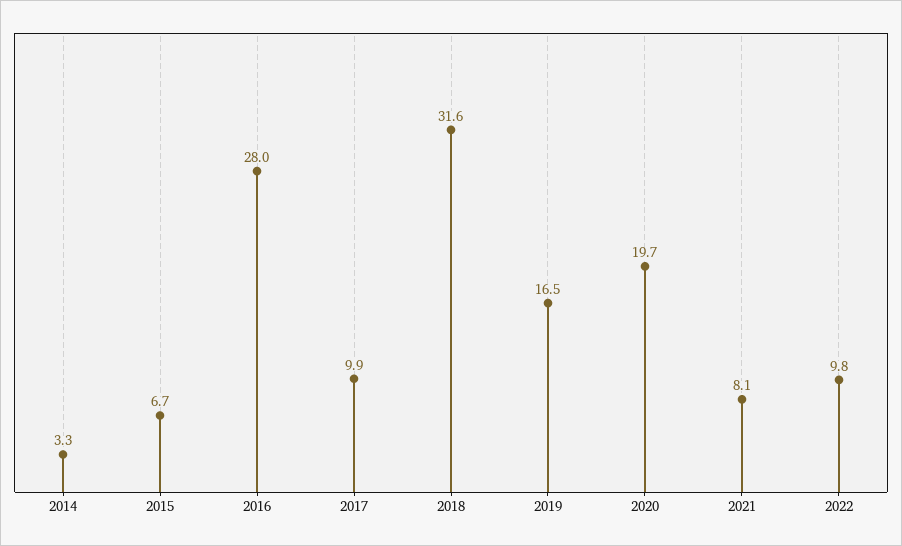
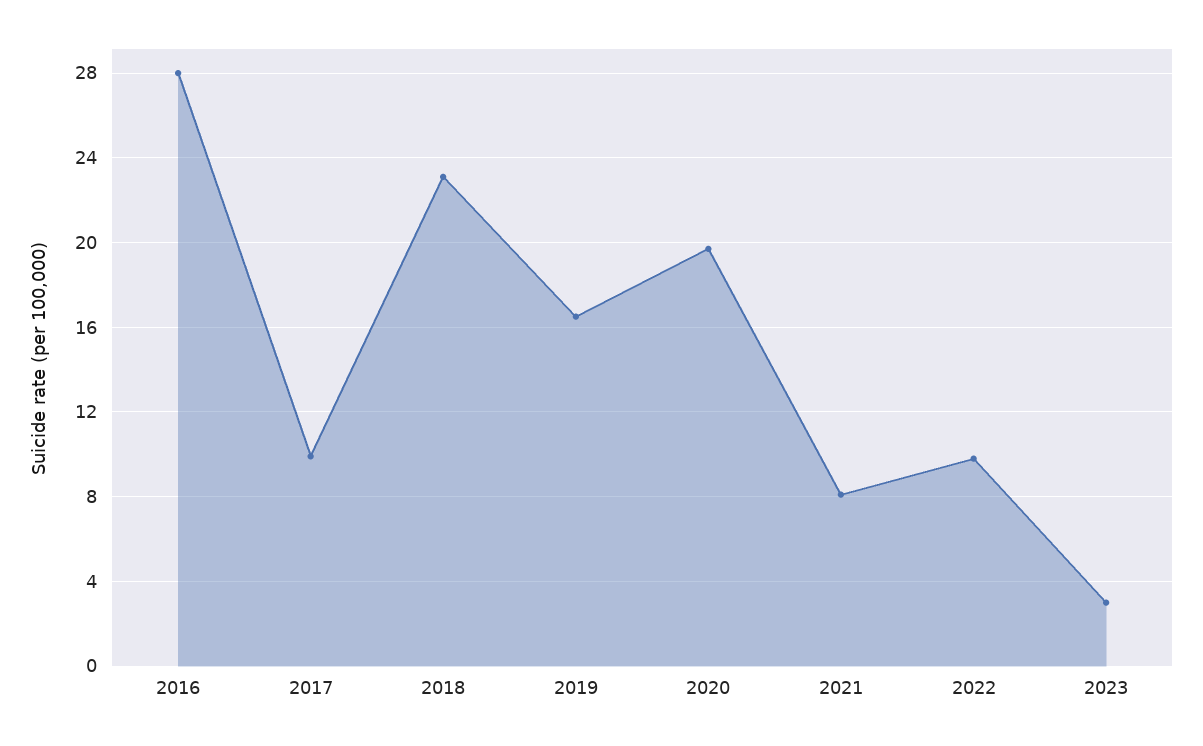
2014: 3.3 -> none
2015: 6.7 -> none
2018: 31.6 -> 23
2023: none -> 3

